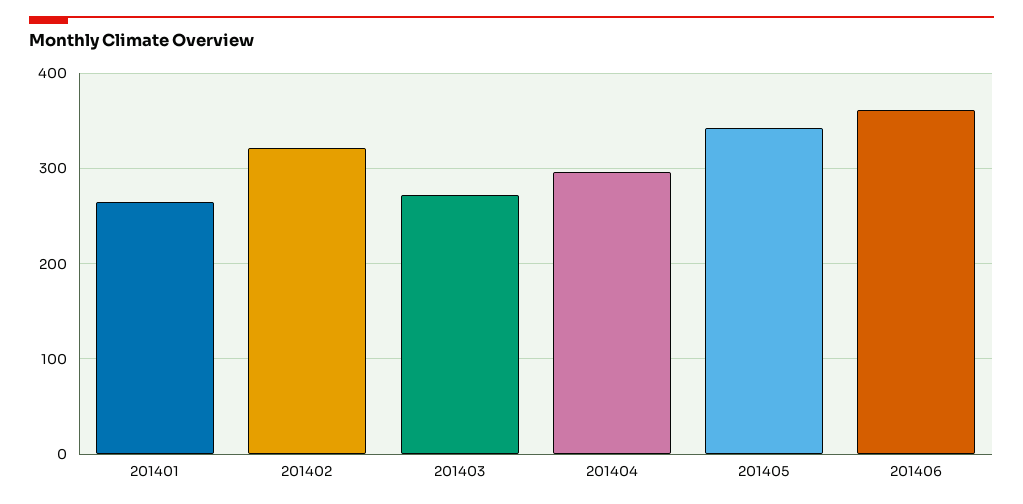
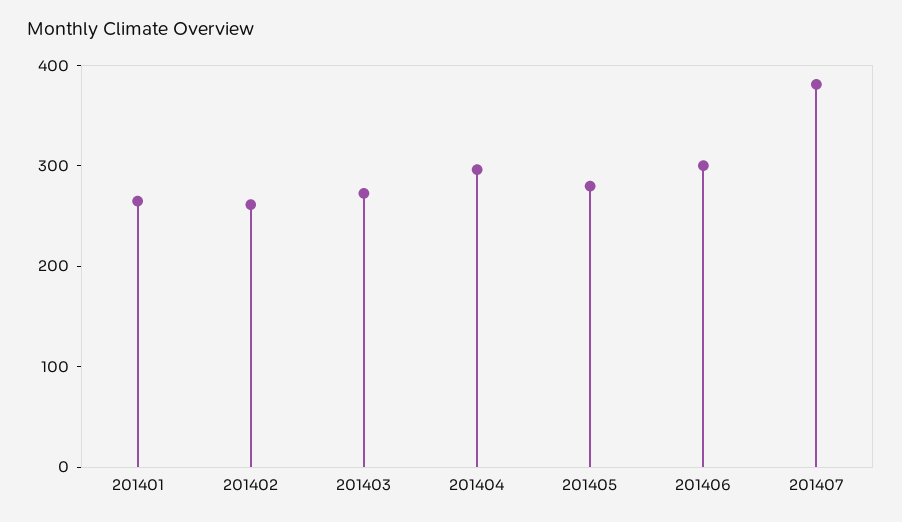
201402: 320 -> 260
201405: 340 -> 280
201406: 360 -> 300
201407: none -> 380

